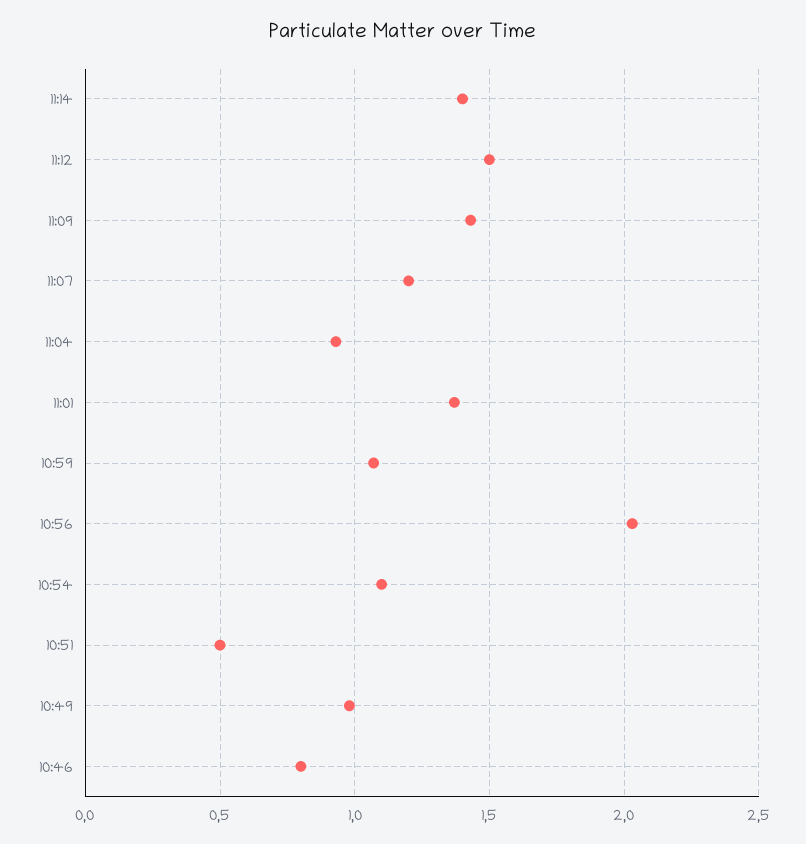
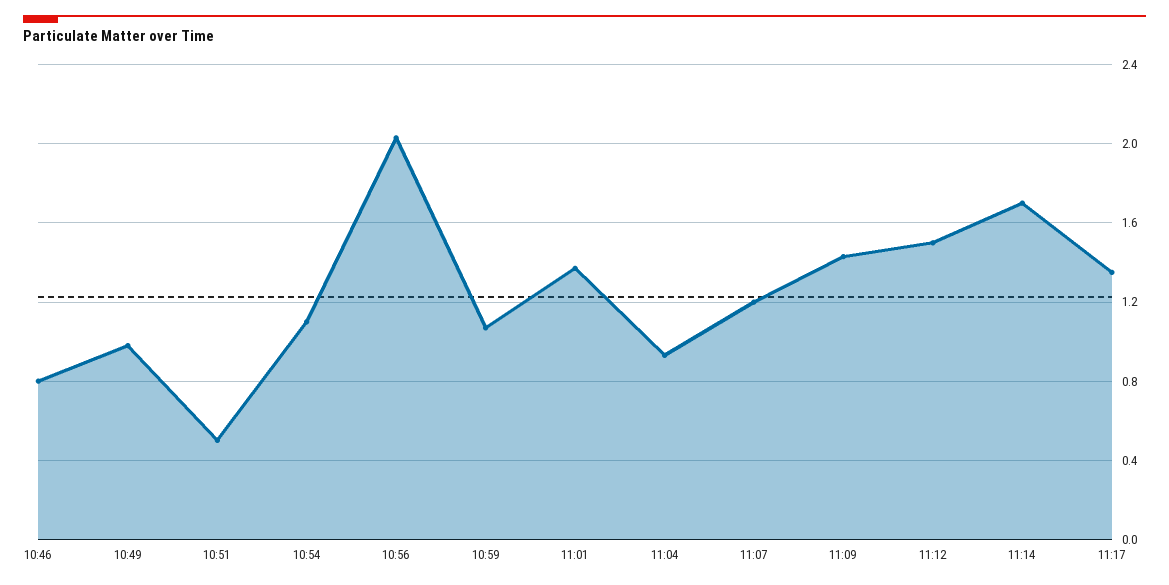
11:14: 1.4 -> 1.7
11:17: none -> 1.35

